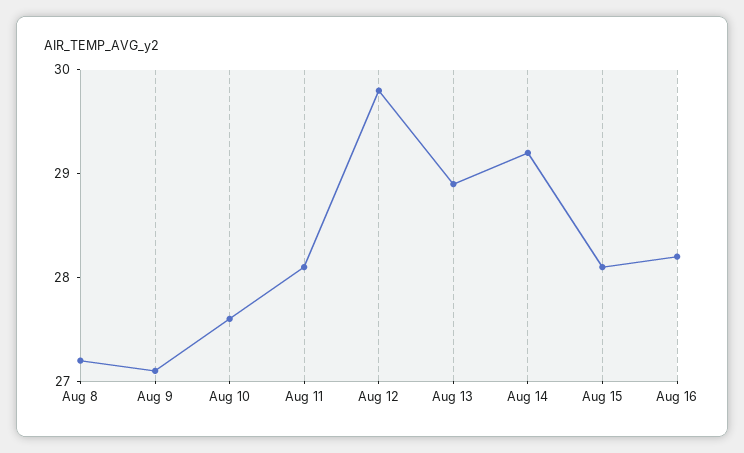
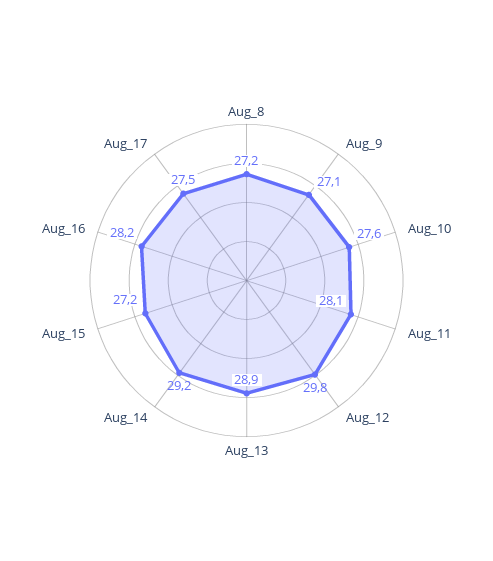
Aug 15: 28.1 -> 27.2
Aug_17: none -> 27.5

